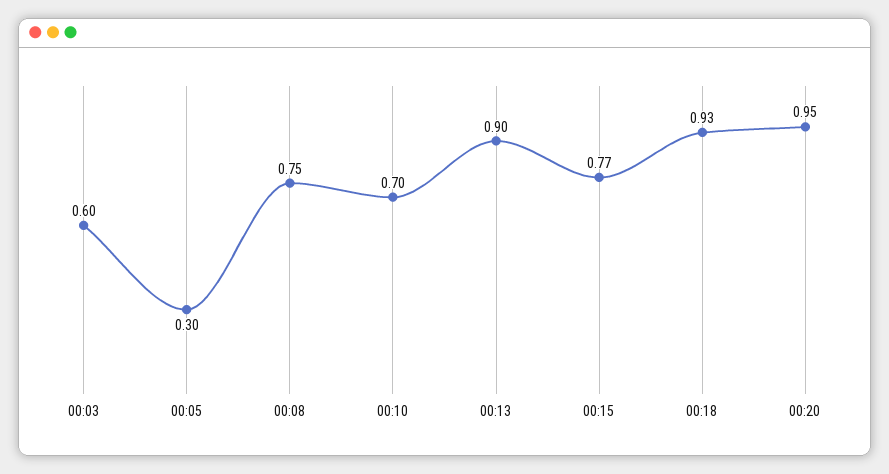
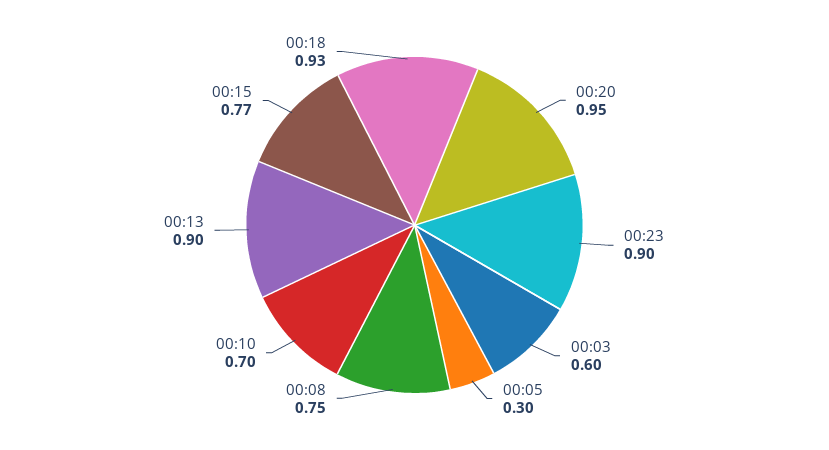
00:23: none -> 0.9

